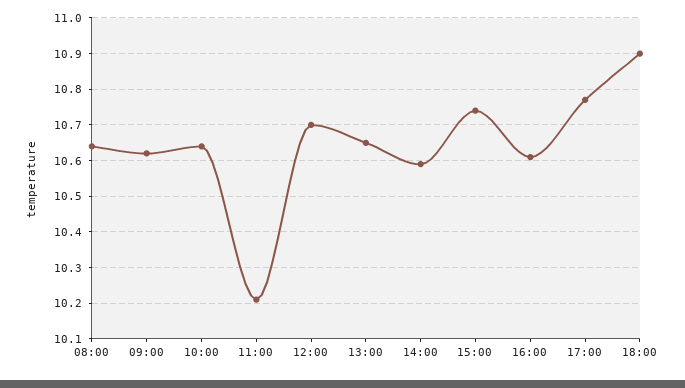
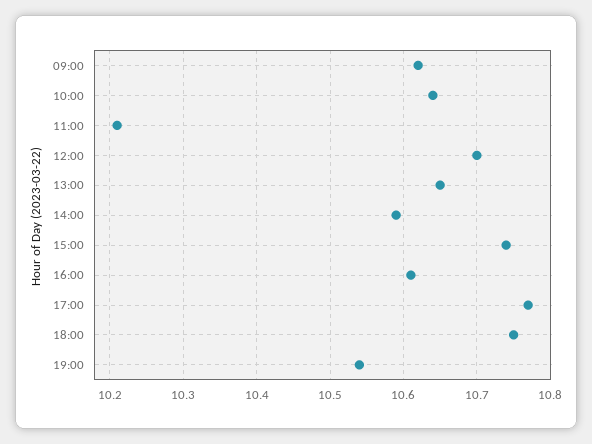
08:00: 10.65 -> none
18:00: 10.9 -> 10.75
19:00: none -> 10.54

